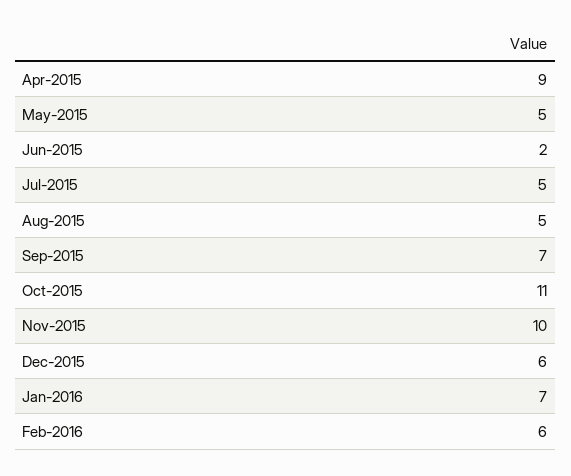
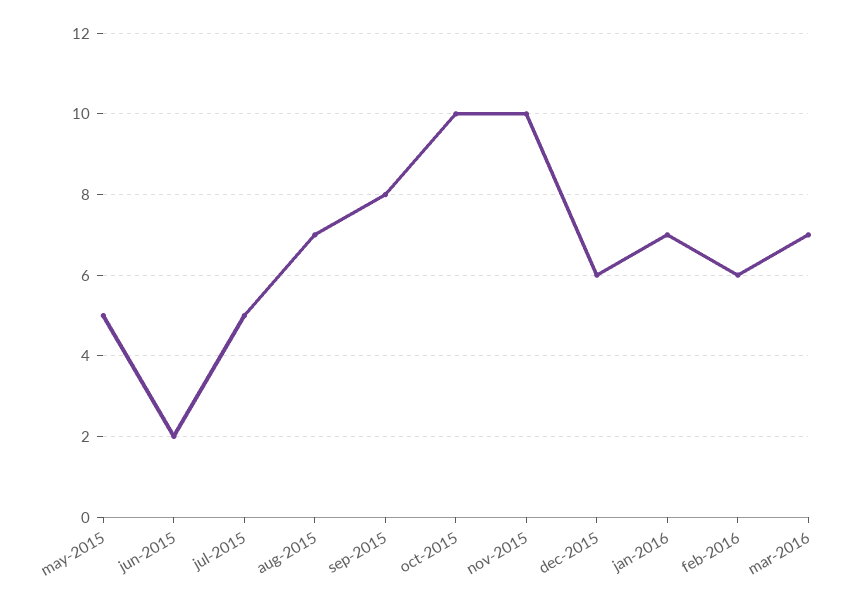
Apr-2015: 9 -> none
Aug-2015: 5 -> 7
Sep-2015: 7 -> 8
Oct-2015: 11 -> 10
mar-2016: none -> 7

